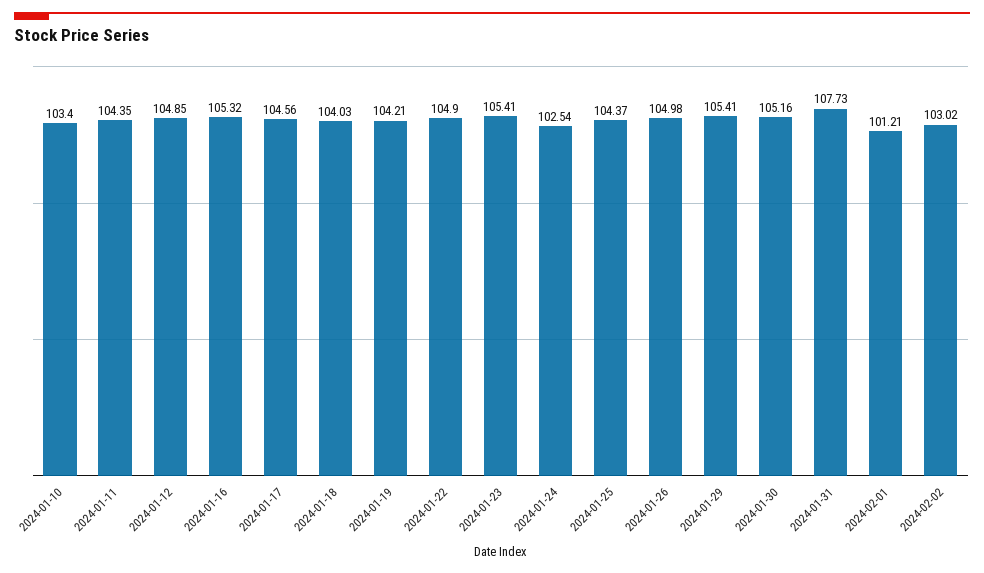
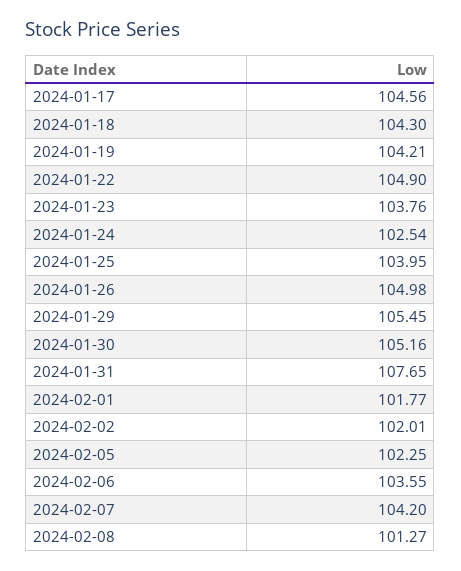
2024-01-10: 103.4 -> none
2024-01-11: 104.35 -> none
2024-01-12: 104.85 -> none
2024-01-16: 105.32 -> none
2024-01-18: 104.03 -> 104.3
2024-01-23: 105.41 -> 103.76
2024-01-25: 104.37 -> 103.95
2024-01-29: 105.41 -> 105.45
2024-01-31: 107.73 -> 107.65
2024-02-01: 101.21 -> 101.77
2024-02-02: 103.02 -> 102.01
2024-02-05: none -> 102.25
2024-02-06: none -> 103.55
2024-02-07: none -> 104.2
2024-02-08: none -> 101.27

